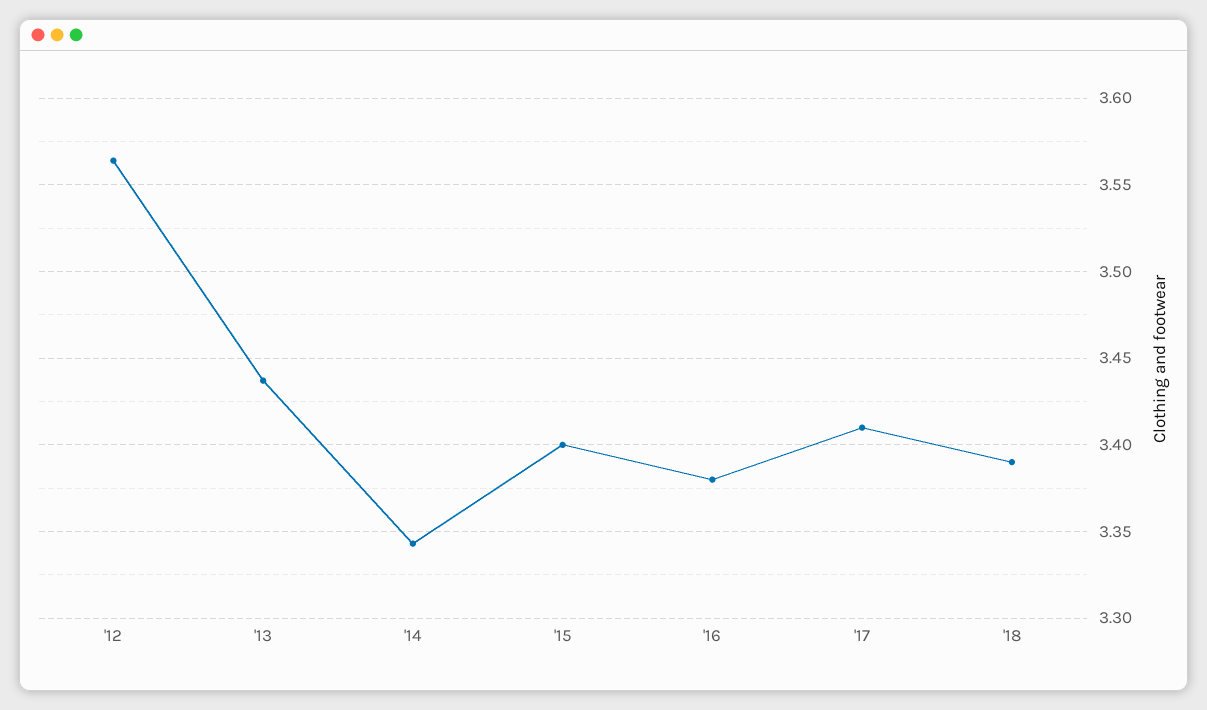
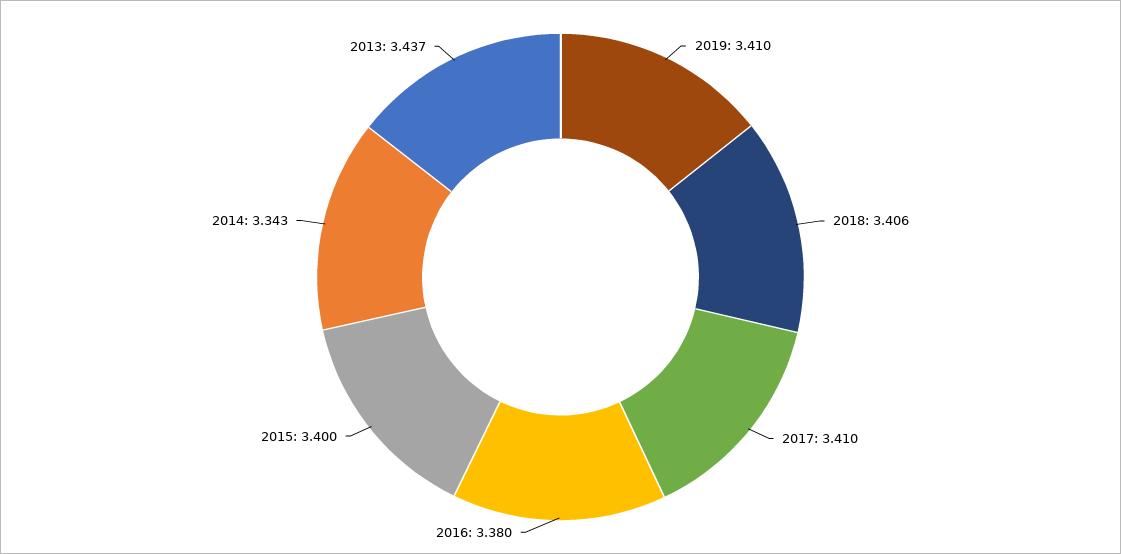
'12: 3.565 -> none
'18: 3.39 -> 3.406
2019: none -> 3.41

